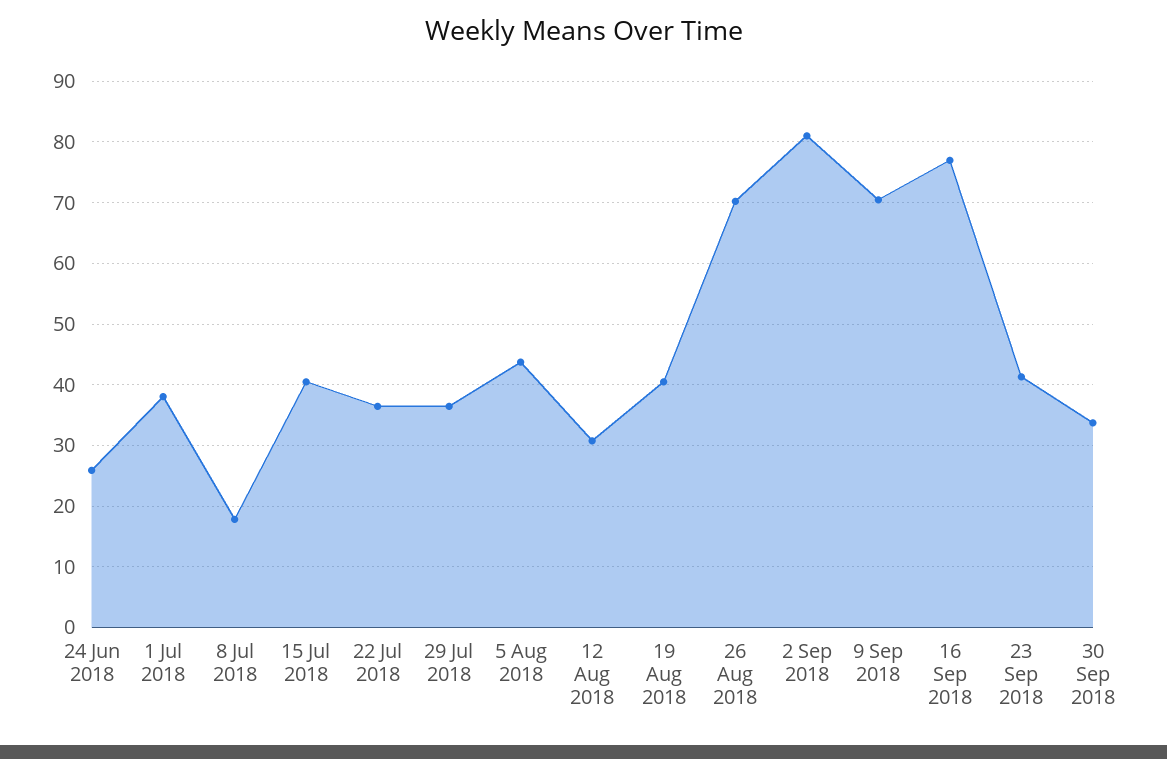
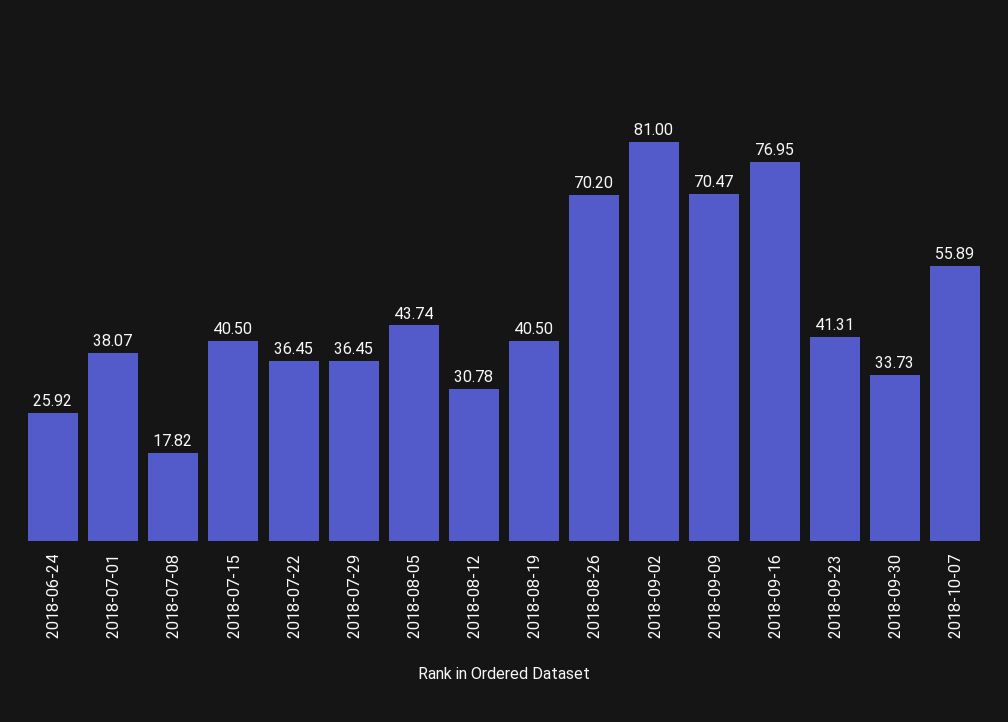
2018-10-07: none -> 55.89

